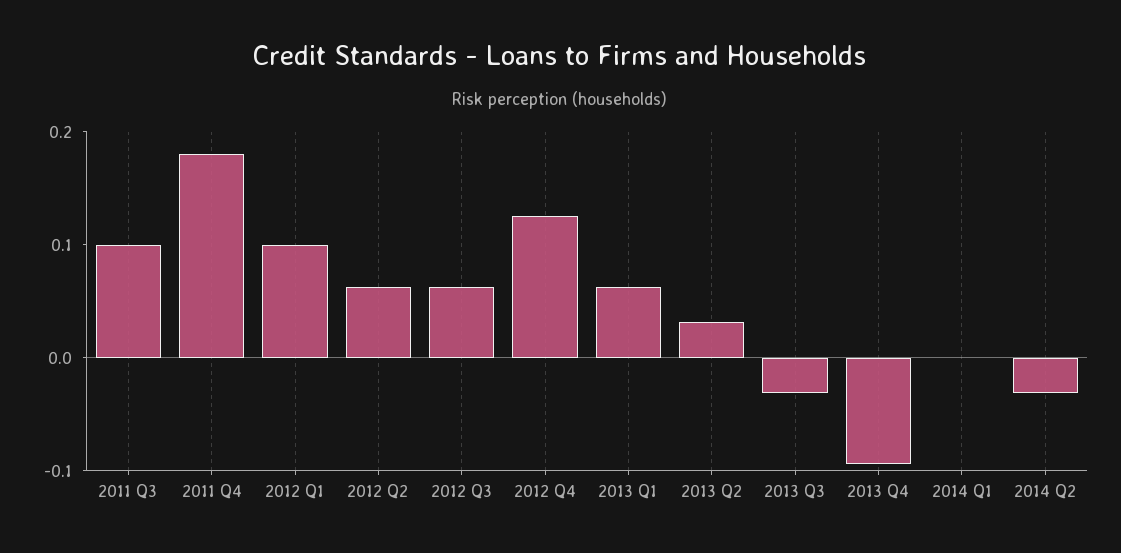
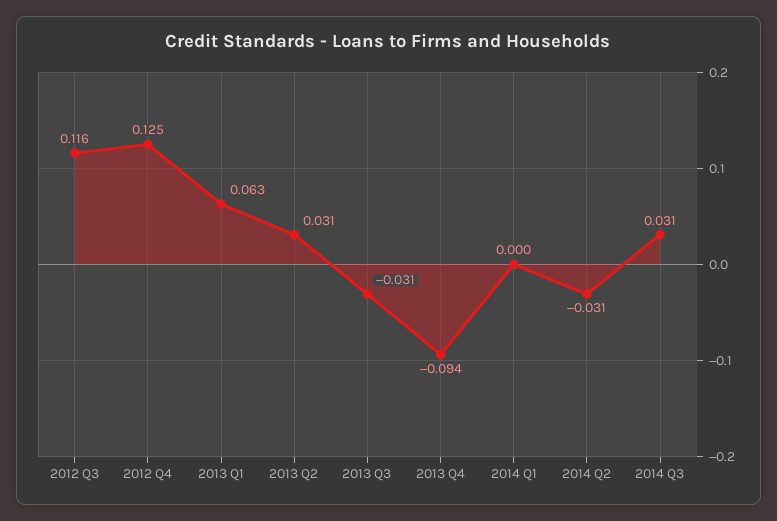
2011 Q3: 0.1 -> none
2011 Q4: 0.18 -> none
2012 Q1: 0.1 -> none
2012 Q2: 0.06 -> none
2012 Q3: 0.06 -> 0.116
2014 Q3: none -> 0.031

